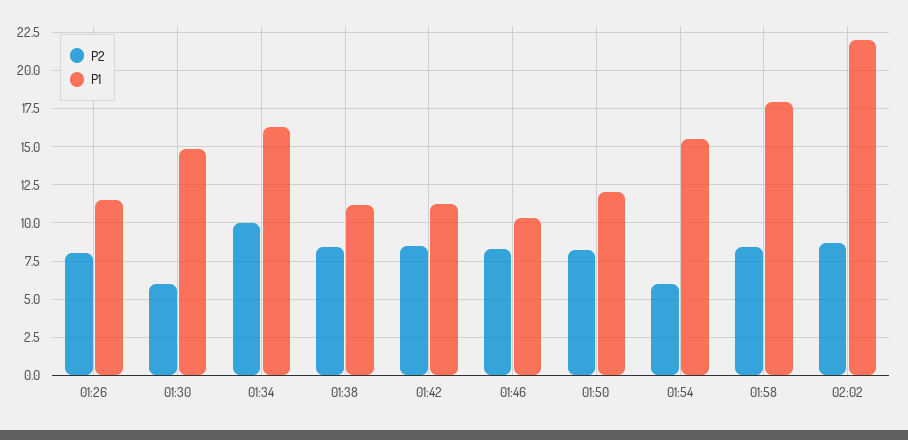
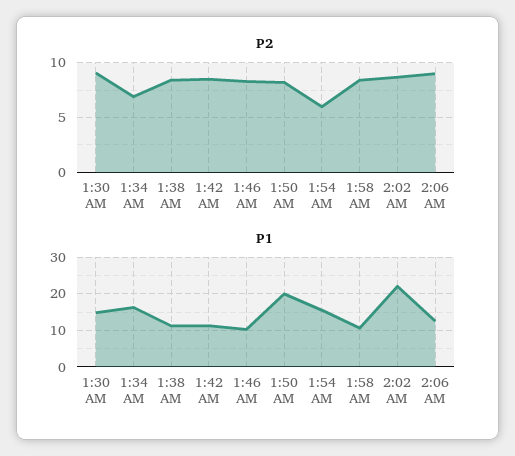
P2, 01:26: 8 -> none
P1, 01:26: 11.5 -> none
P2, 01:30: 6 -> 9
P2, 01:34: 10 -> 7
P1, 01:50: 12 -> 20
P1, 01:58: 18 -> 10
P2, 2:06 AM: none -> 9
P1, 2:06 AM: none -> 12

